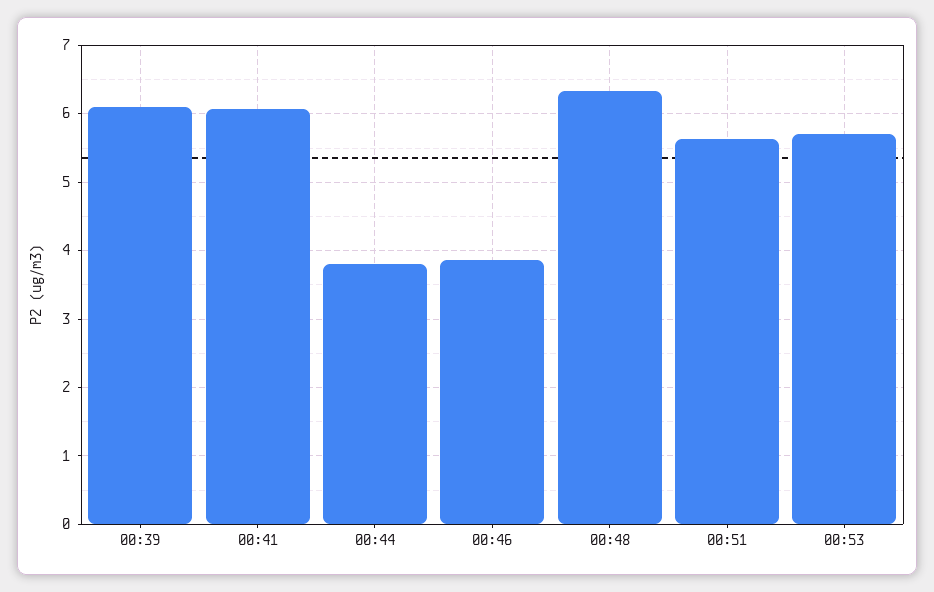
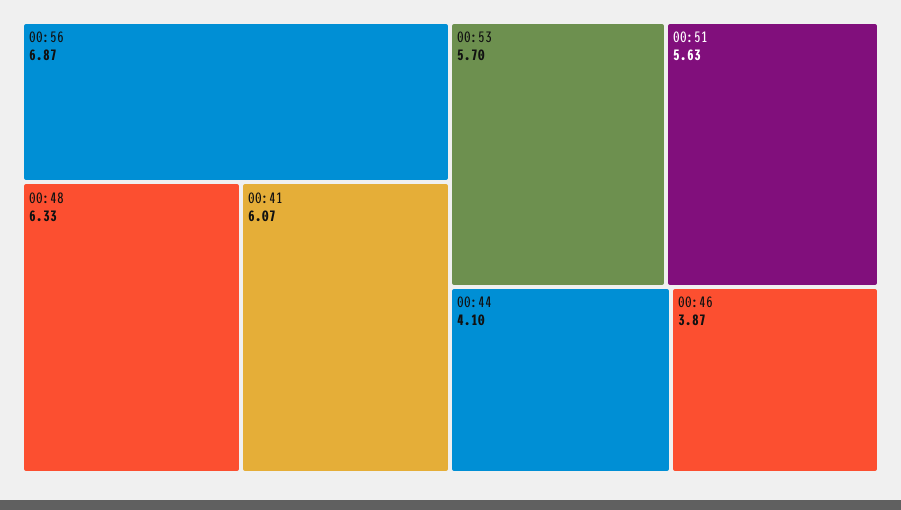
00:39: 6.1 -> none
00:44: 3.8 -> 4.1
00:56: none -> 6.87

